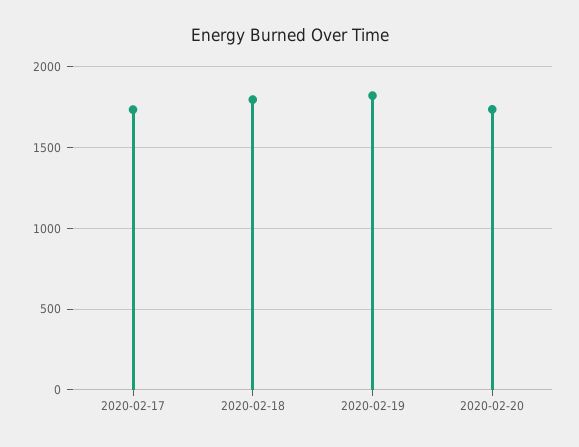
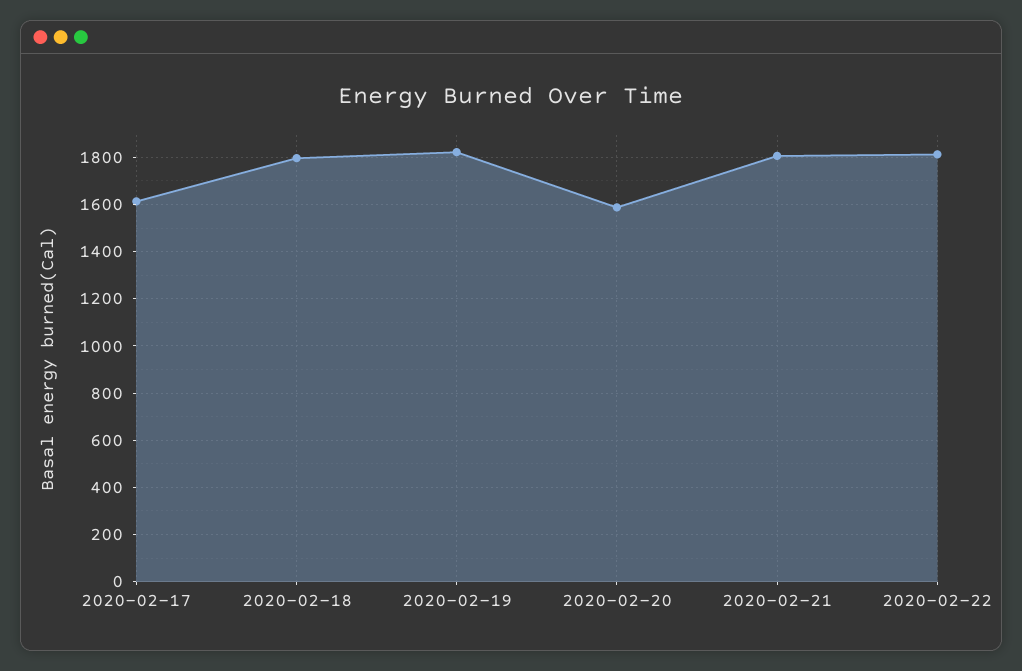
2020-02-17: 1750 -> 1600
2020-02-20: 1750 -> 1600
2020-02-21: none -> 1800
2020-02-22: none -> 1800

